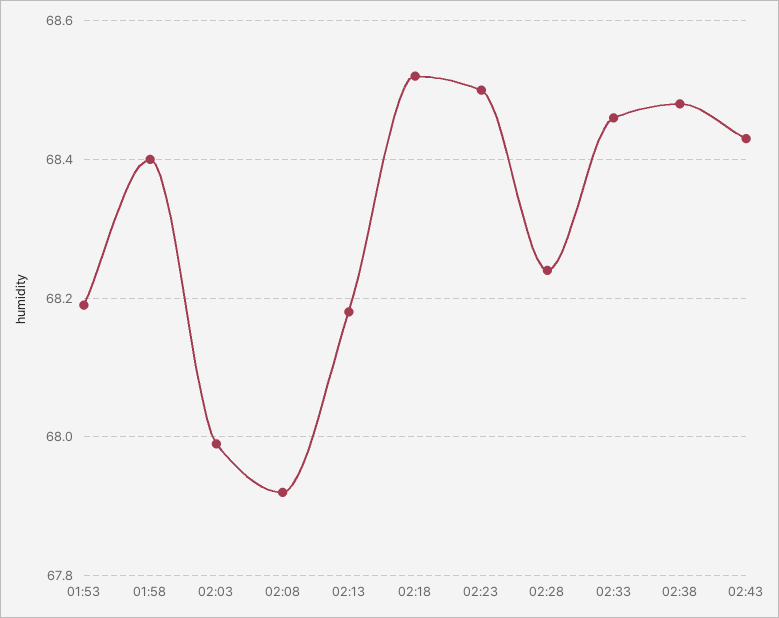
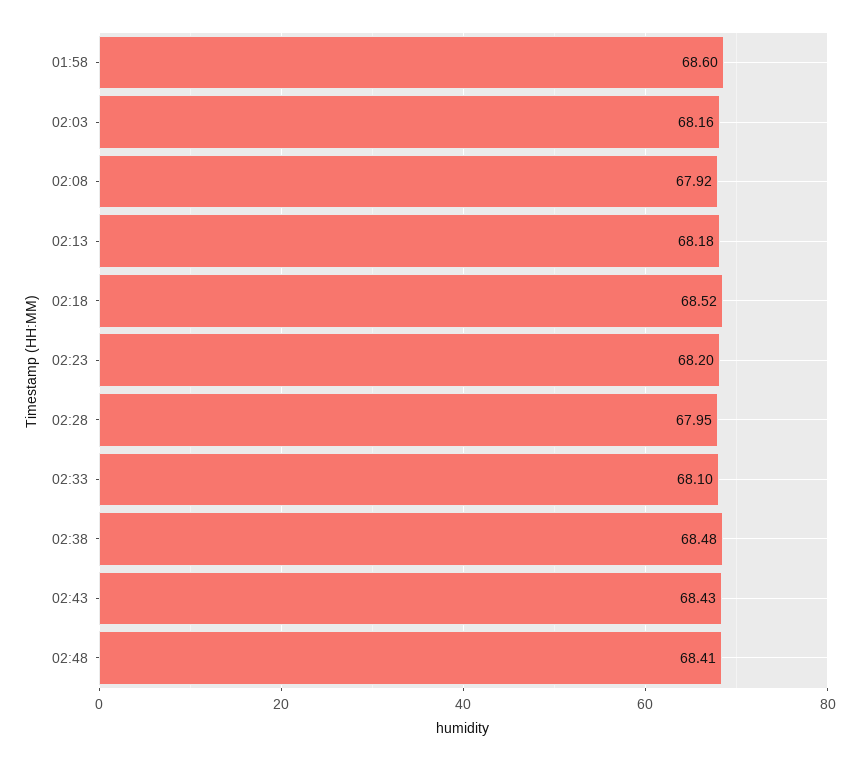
01:53: 68.2 -> none
01:58: 68.4 -> 68.6
02:03: 68 -> 68.16
02:23: 68.5 -> 68.2
02:28: 68.25 -> 67.95
02:33: 68.45 -> 68.1
02:48: none -> 68.41

